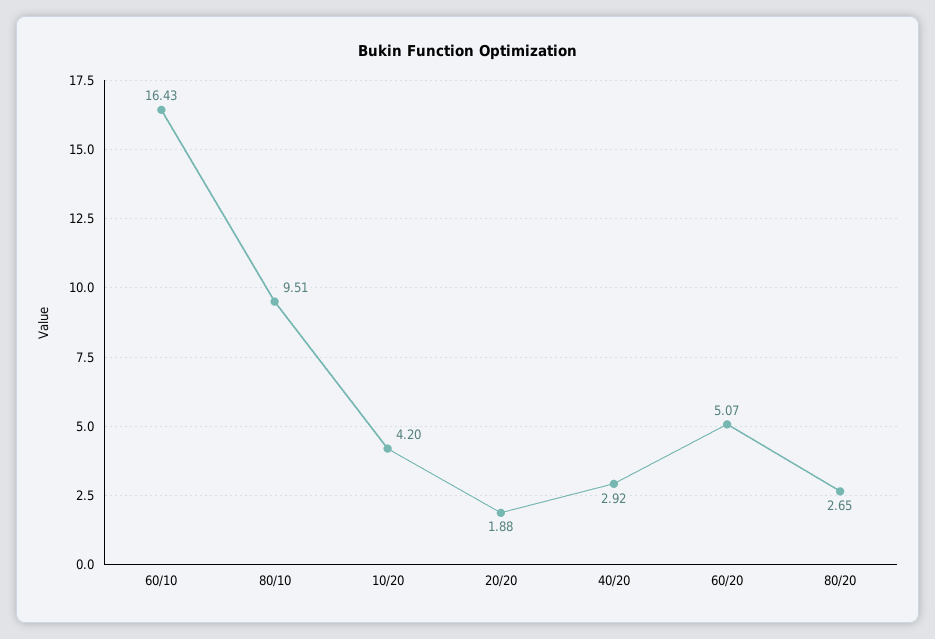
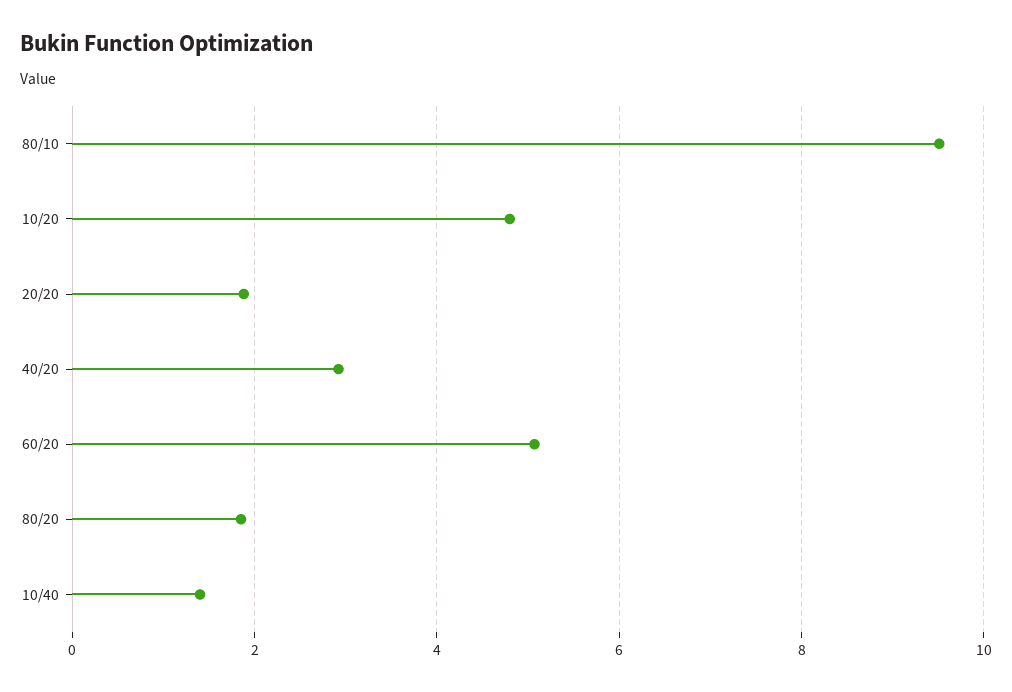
60/10: 16.43 -> none
10/20: 4.2 -> 4.8
80/20: 2.65 -> 1.8
10/40: none -> 1.4

